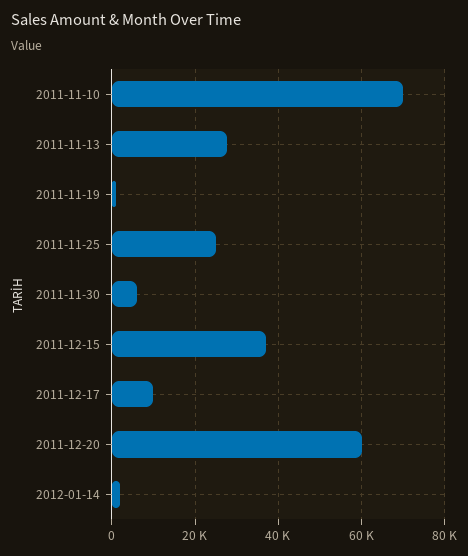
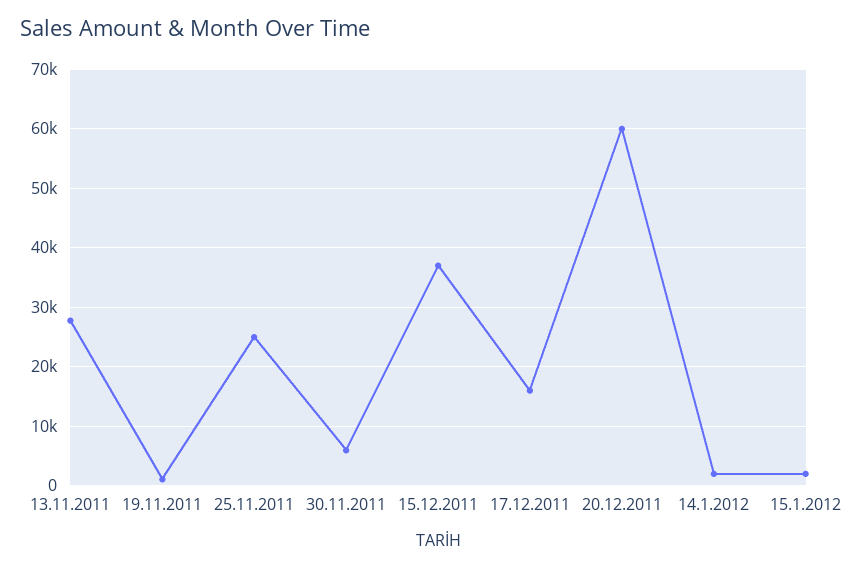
2011-11-10: 70000 -> none
2011-12-17: 10000 -> 16000
15.1.2012: none -> 2000

